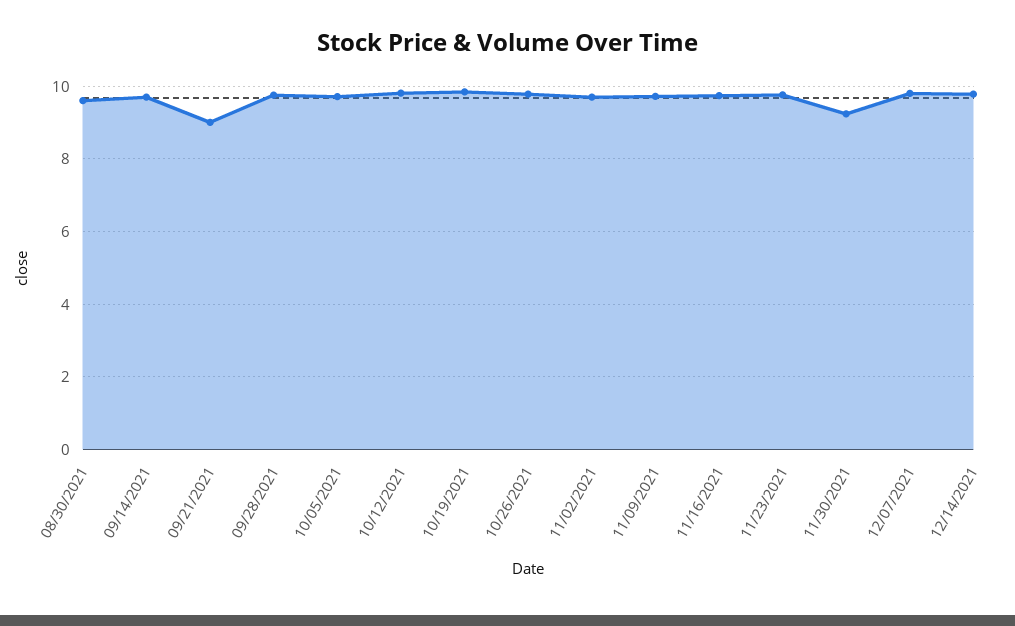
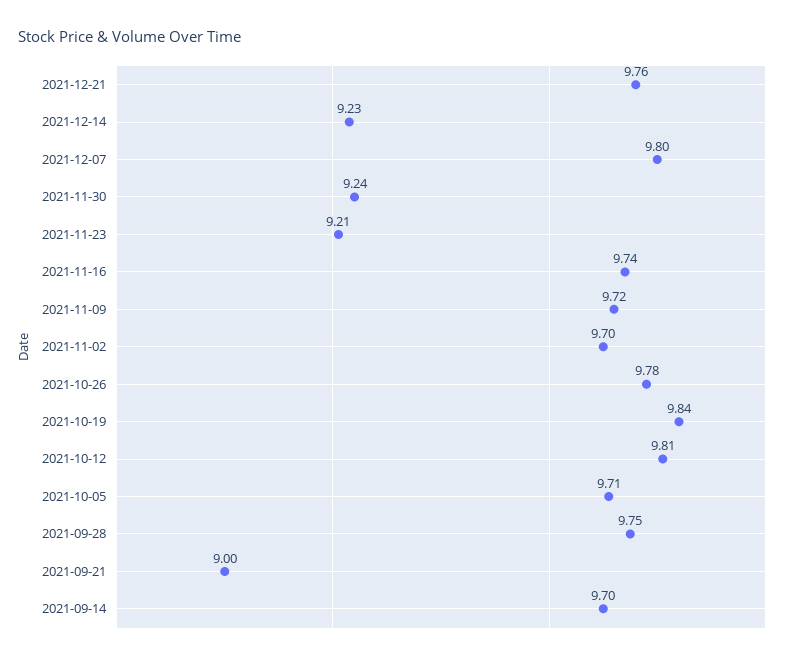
08/30/2021: 9.6 -> none
11/23/2021: 9.8 -> 9.21
12/14/2021: 9.8 -> 9.23
2021-12-21: none -> 9.76

